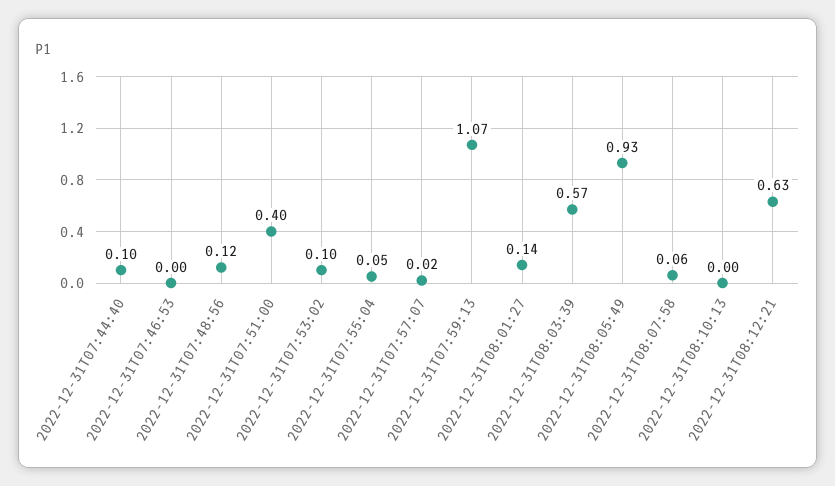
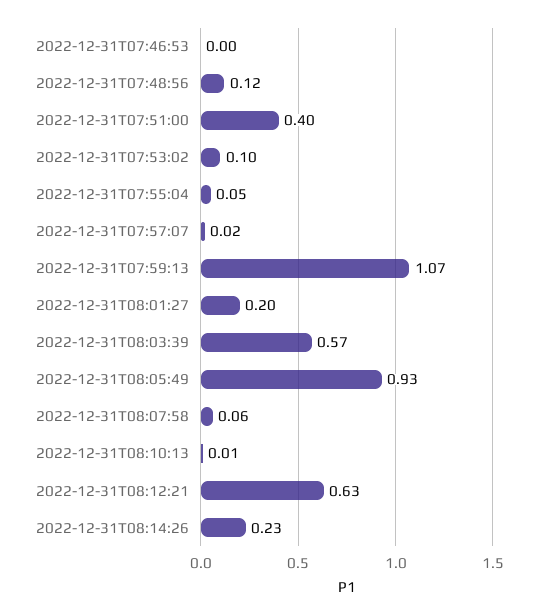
2022-12-31T07:44:40: 0.1 -> none
2022-12-31T08:01:27: 0.14 -> 0.2
2022-12-31T08:10:13: 0 -> 0.01
2022-12-31T08:14:26: none -> 0.23

